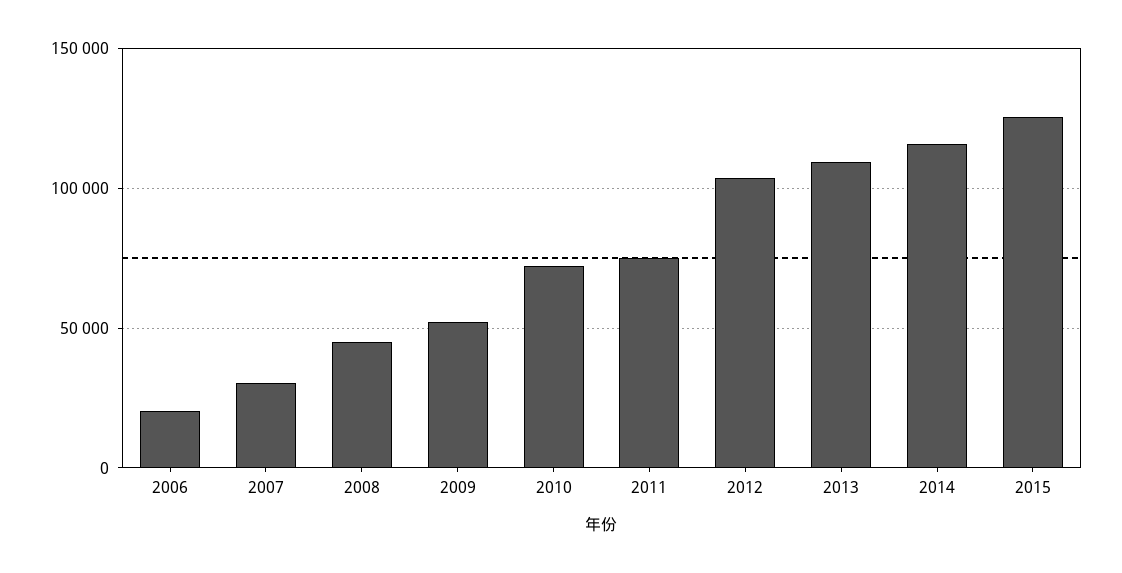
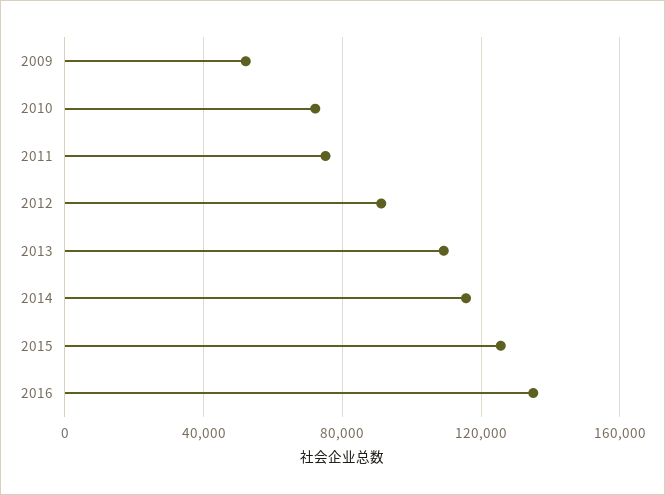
2006: 20000 -> none
2007: 30000 -> none
2008: 45000 -> none
2012: 105000 -> 90000
2016: none -> 135000

